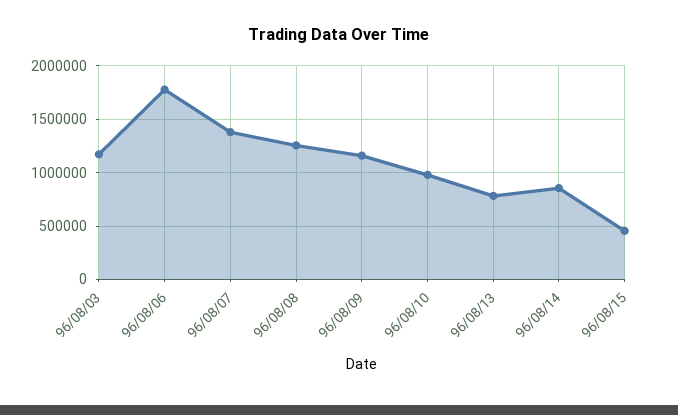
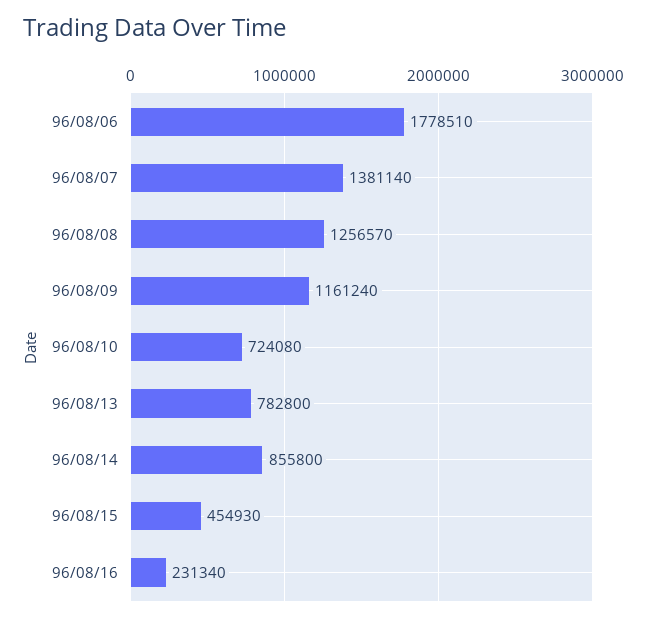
96/08/03: 1200000 -> none
96/08/10: 1000000 -> 724080
96/08/16: none -> 231340

